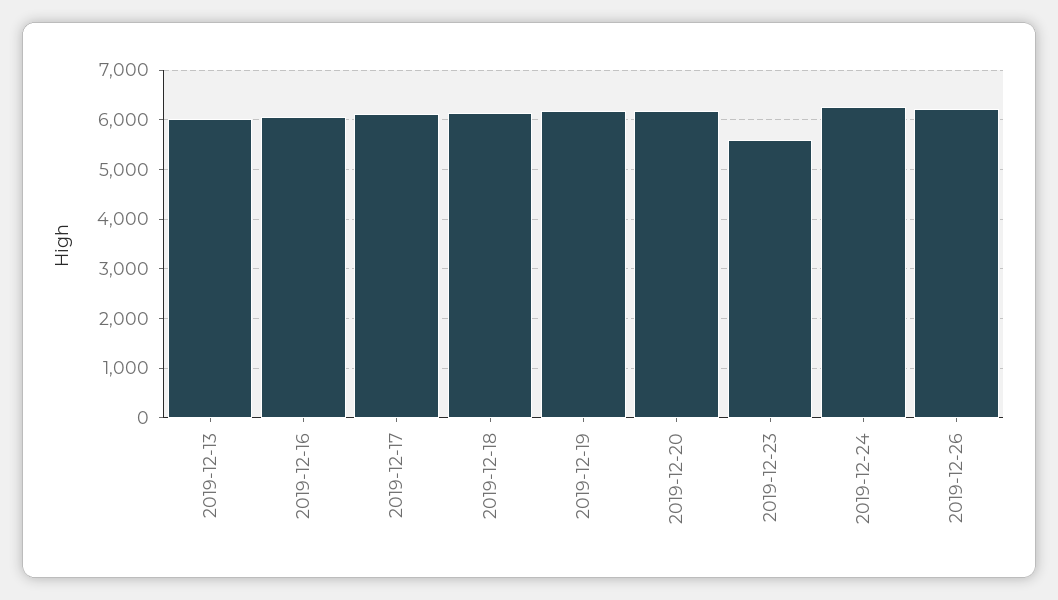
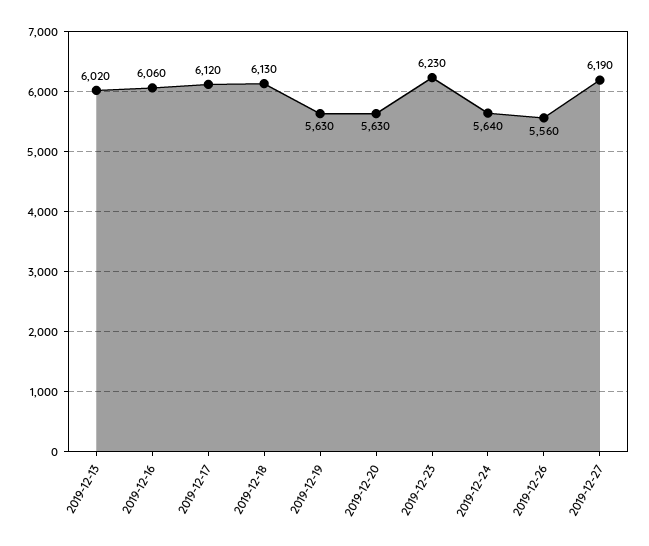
2019-12-19: 6200 -> 5630
2019-12-20: 6200 -> 5630
2019-12-23: 5600 -> 6230
2019-12-24: 6200 -> 5640
2019-12-26: 6200 -> 5560
2019-12-27: none -> 6190

